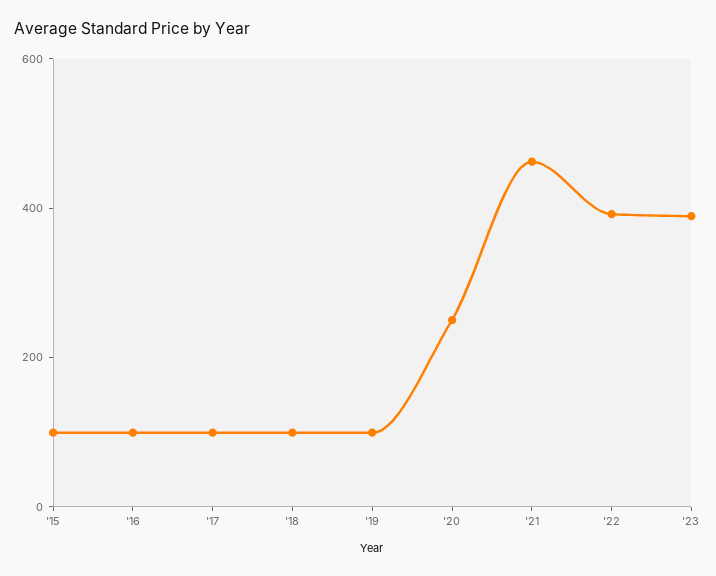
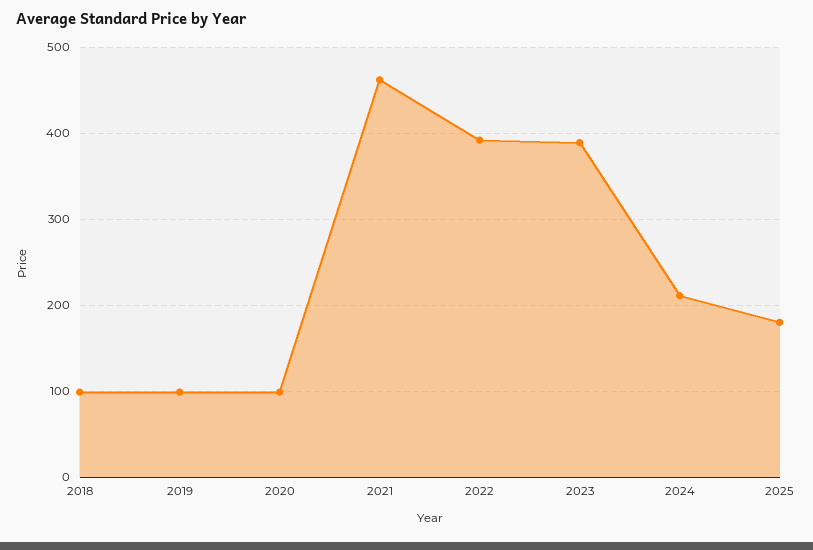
'15: 100 -> none
'16: 100 -> none
'17: 100 -> none
'20: 250 -> 100
2024: none -> 210
2025: none -> 180

